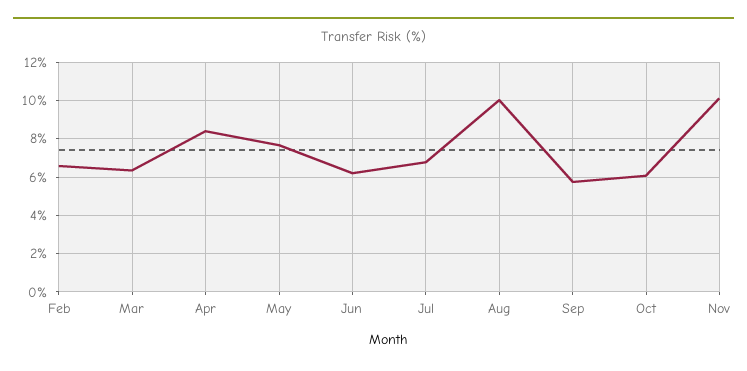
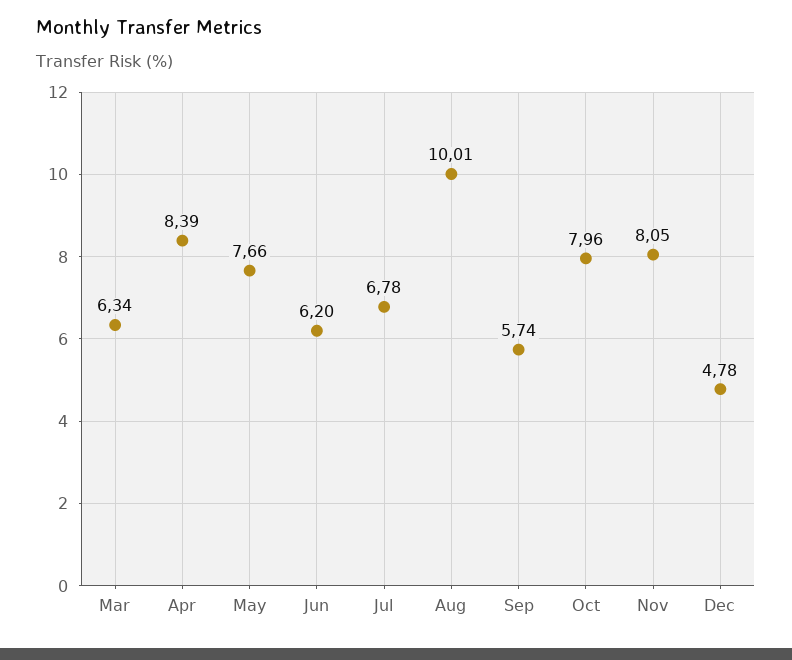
Feb: 6.5 -> none
Oct: 6 -> 7.96
Nov: 10 -> 8.05
Dec: none -> 4.78

